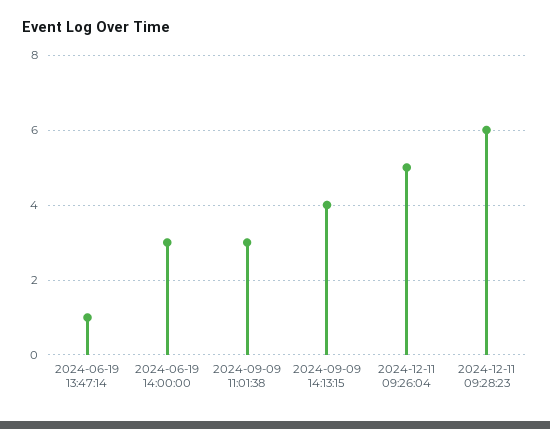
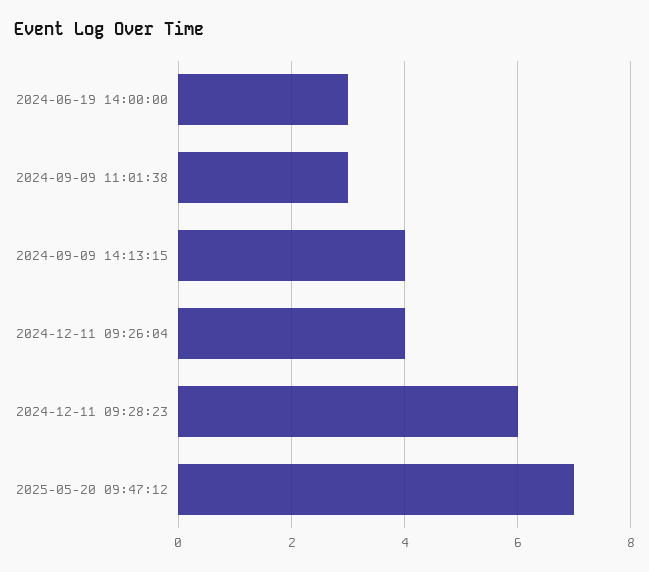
2024-06-19 13:47:14: 1 -> none
2024-12-11 09:26:04: 5 -> 4
2025-05-20 09:47:12: none -> 7

